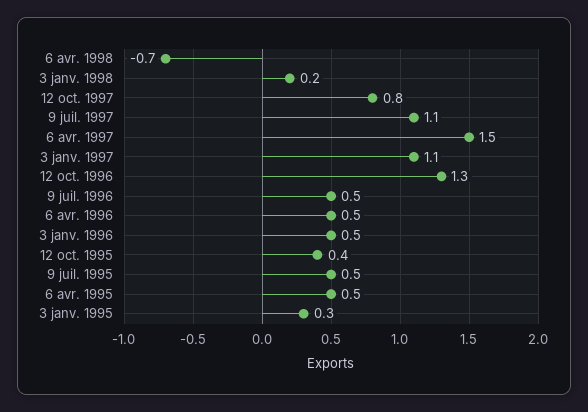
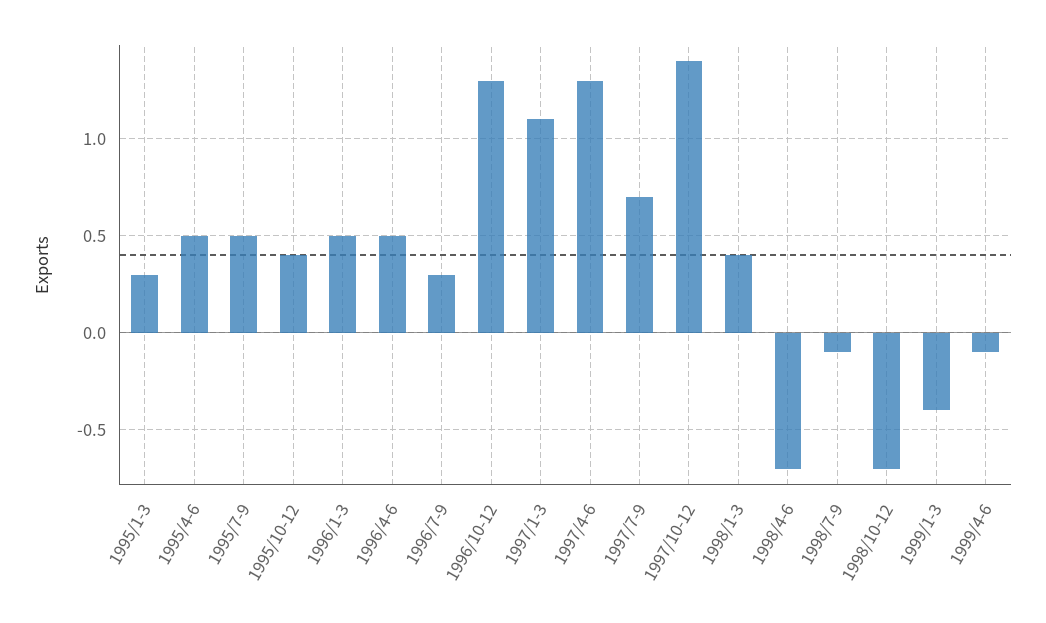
3 janv. 1998: 0.2 -> 0.4
12 oct. 1997: 0.8 -> 1.4
9 juil. 1997: 1.1 -> 0.7
6 avr. 1997: 1.5 -> 1.3
9 juil. 1996: 0.5 -> 0.3
1998/7-9: none -> -0.1
1998/10-12: none -> -0.7
1999/1-3: none -> -0.4
1999/4-6: none -> -0.1

